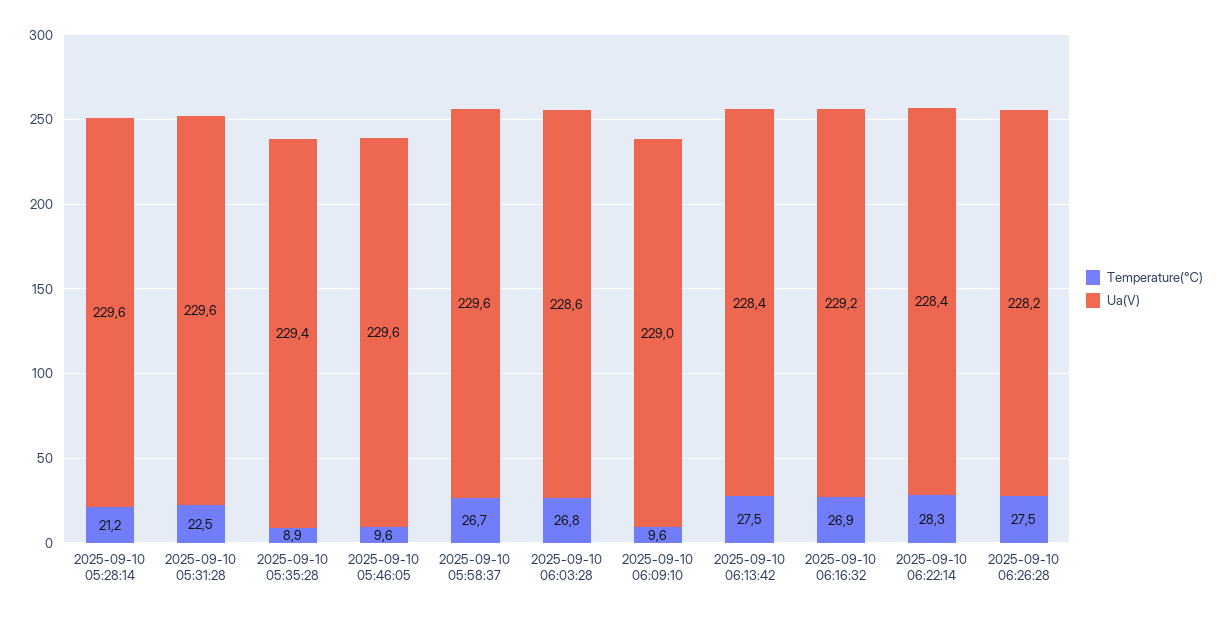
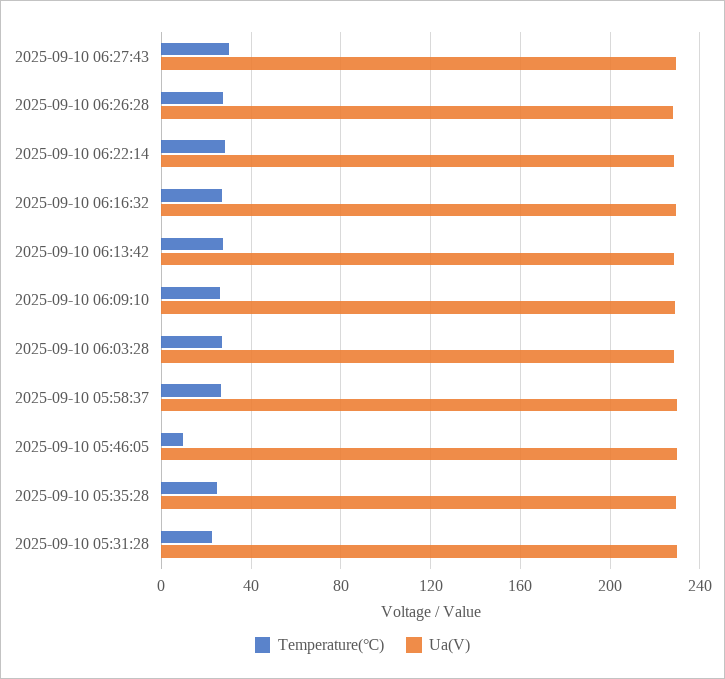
Temperature(℃), 2025-09-10 05:28:14: 21.2 -> none
Ua(V), 2025-09-10 05:28:14: 229.6 -> none
Temperature(℃), 2025-09-10 05:35:28: 8.9 -> 25
Temperature(℃), 2025-09-10 06:09:10: 9.6 -> 25
Temperature(℃), 2025-09-10 06:27:43: none -> 30
Ua(V), 2025-09-10 06:27:43: none -> 230

